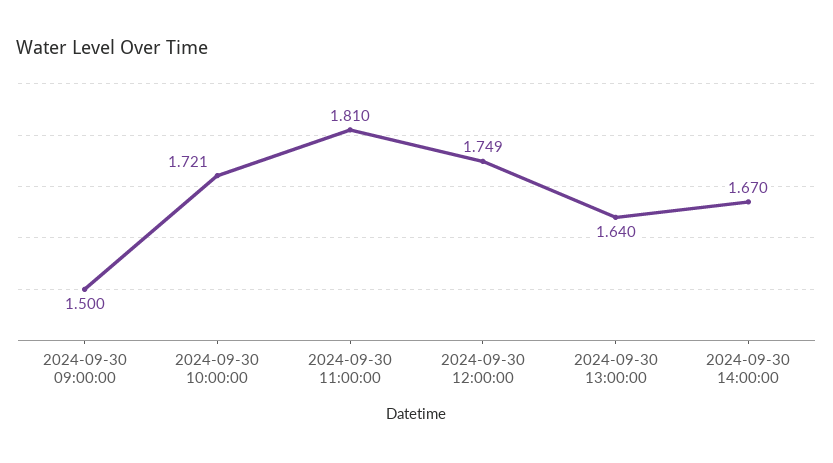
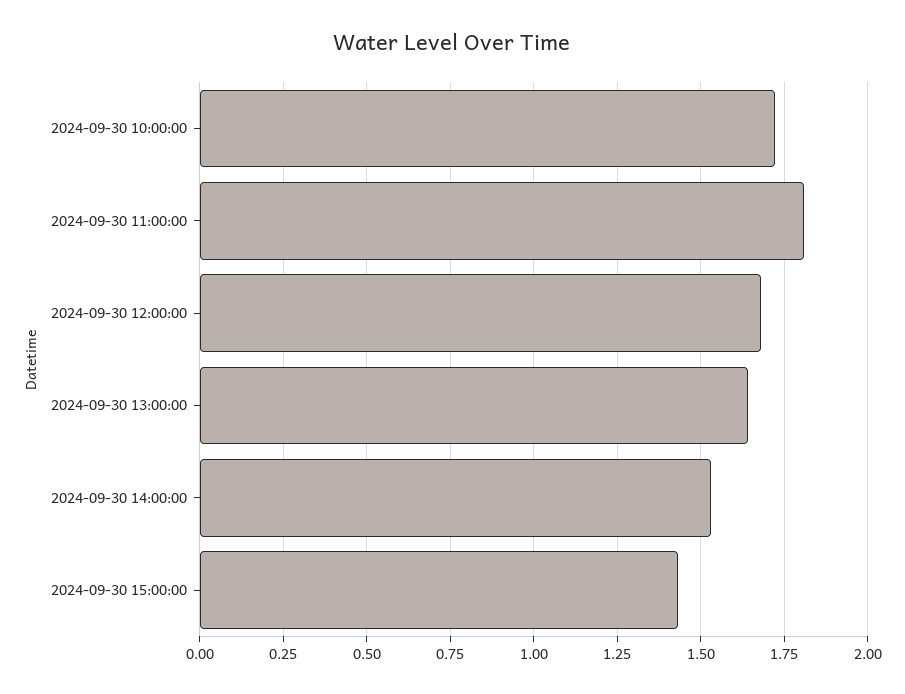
2024-09-30 09:00:00: 1.5 -> none
2024-09-30 12:00:00: 1.749 -> 1.675
2024-09-30 14:00:00: 1.67 -> 1.525
2024-09-30 15:00:00: none -> 1.425

